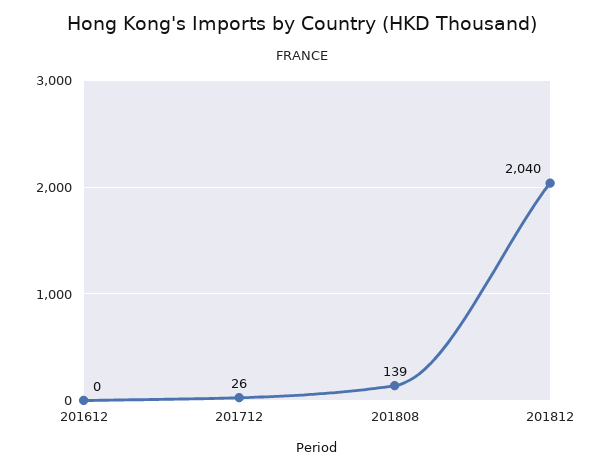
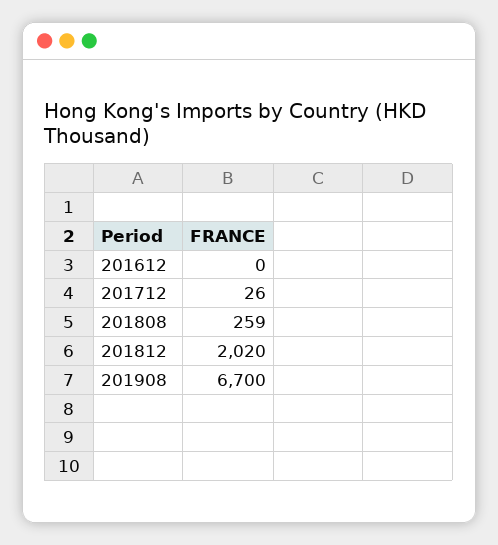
201808: 139 -> 259
201812: 2040 -> 2020
201908: none -> 6700

